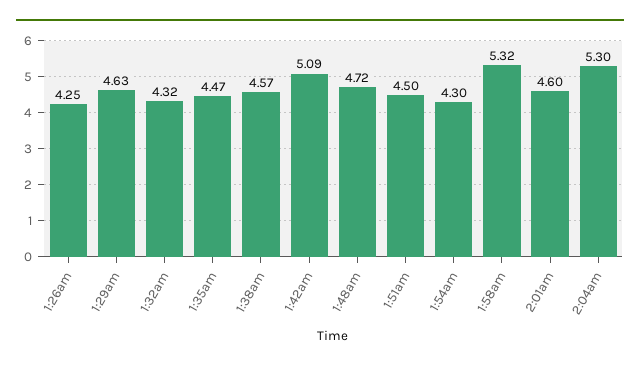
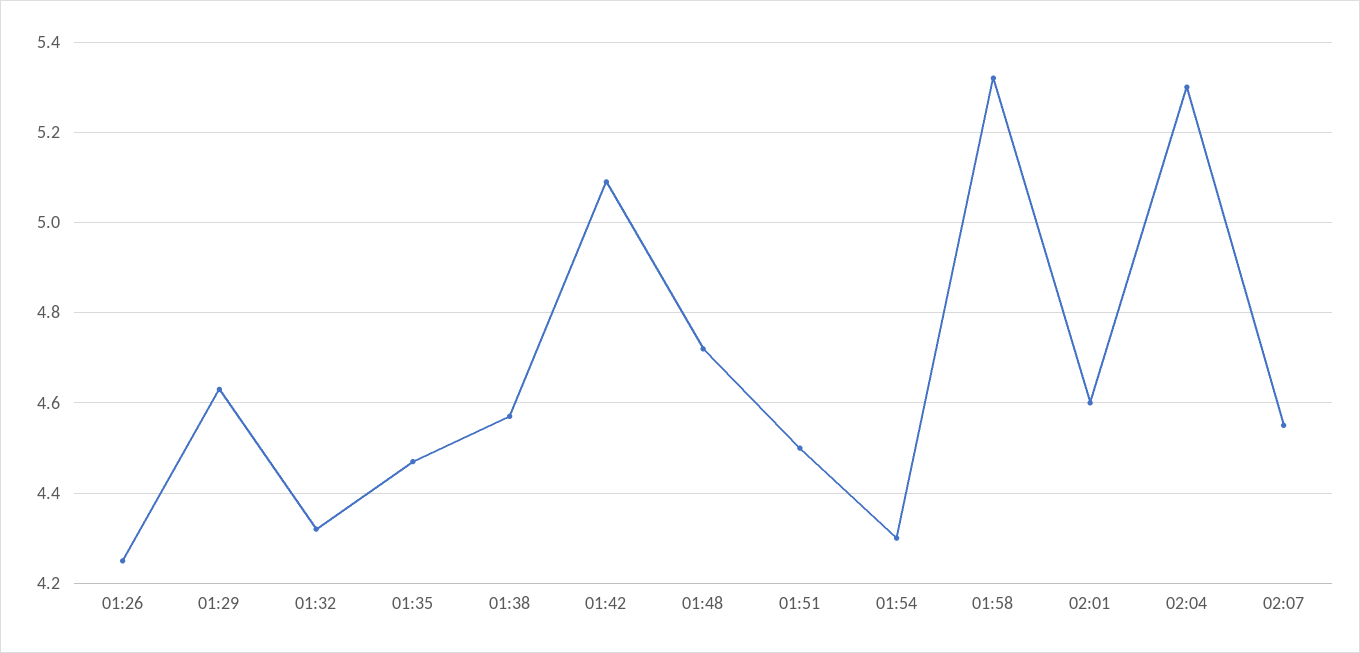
02:07: none -> 4.55

